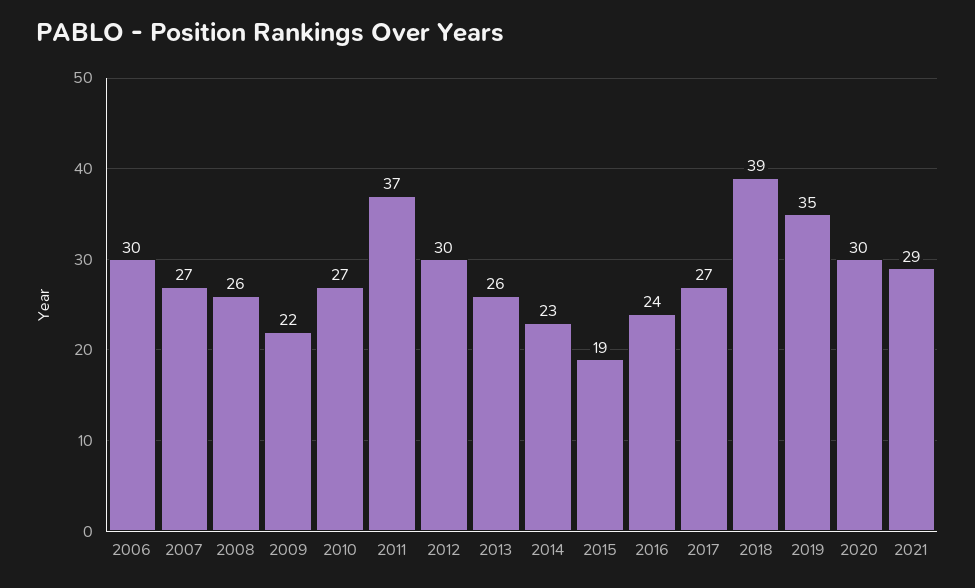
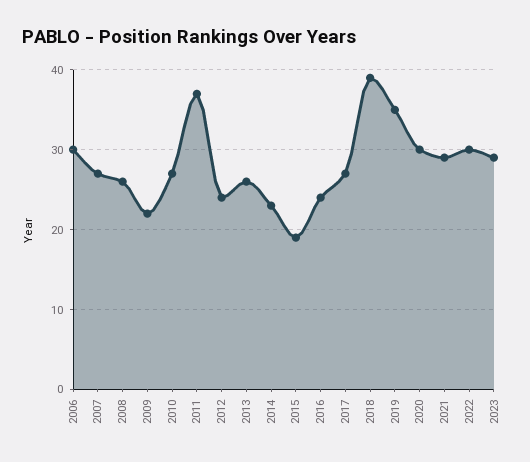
2012: 30 -> 24
2022: none -> 30
2023: none -> 29

